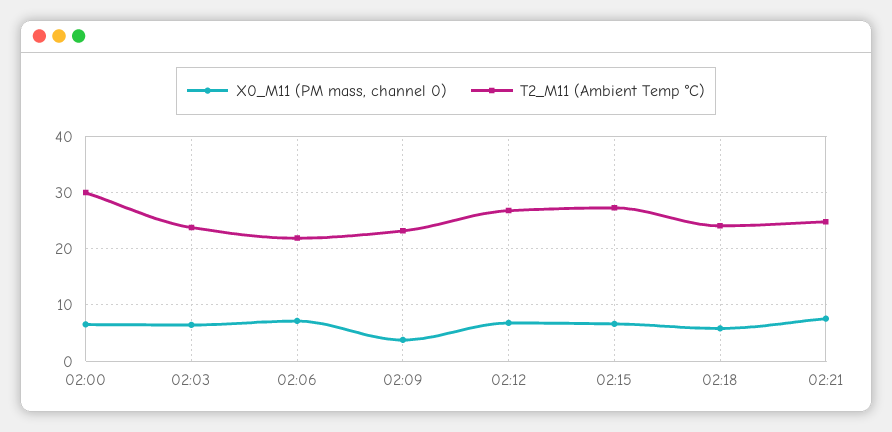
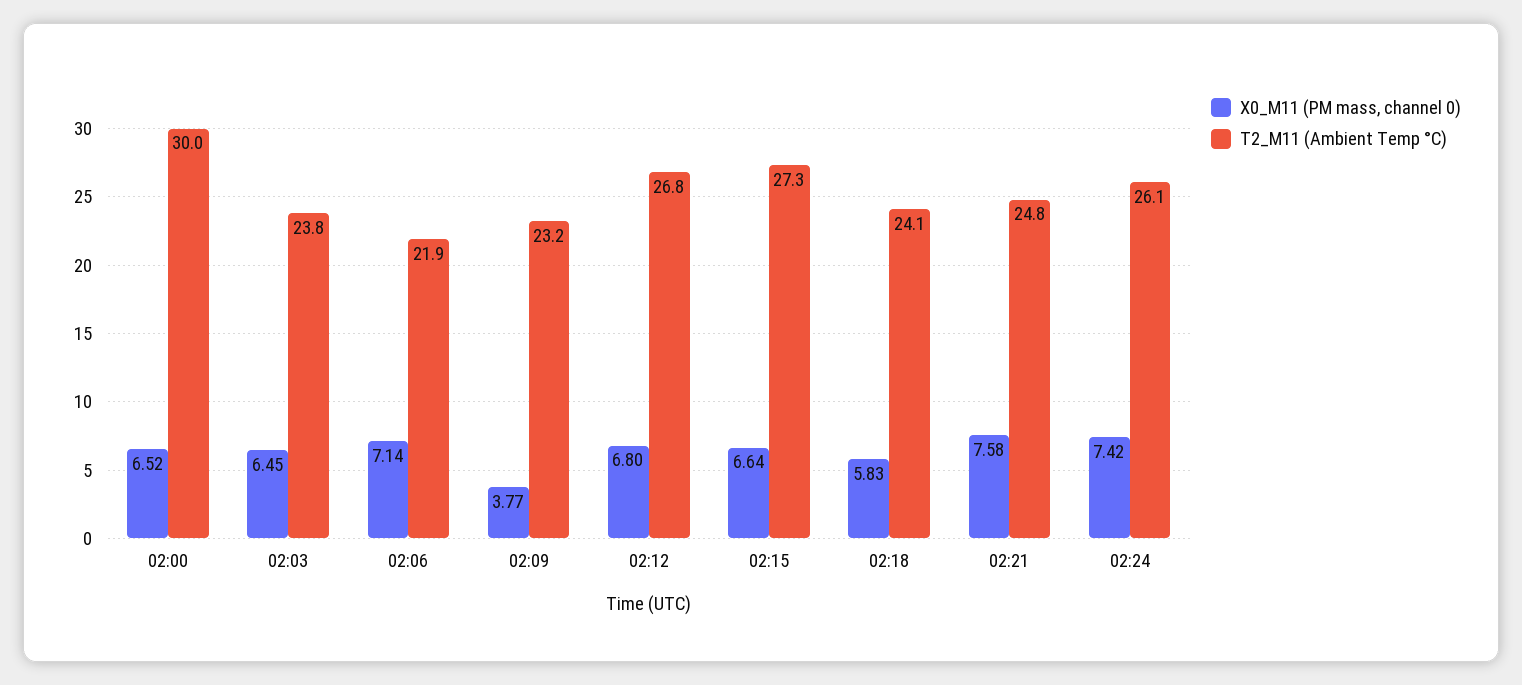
X0_M11 (PM mass, channel 0), 02:24: none -> 7.42
T2_M11 (Ambient Temp °C), 02:24: none -> 26.1

